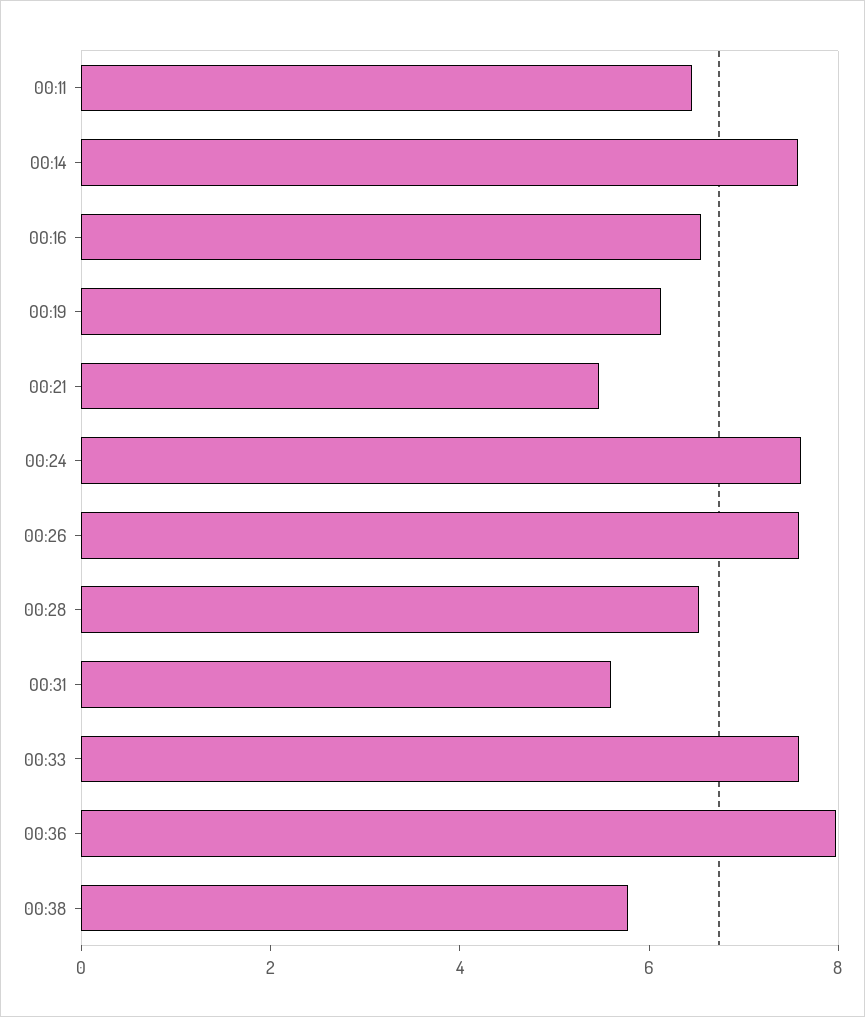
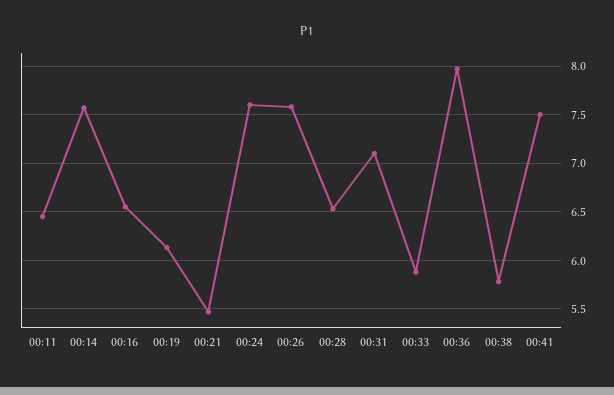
00:31: 5.5 -> 7.1
00:33: 7.5 -> 5.9
00:41: none -> 7.5

